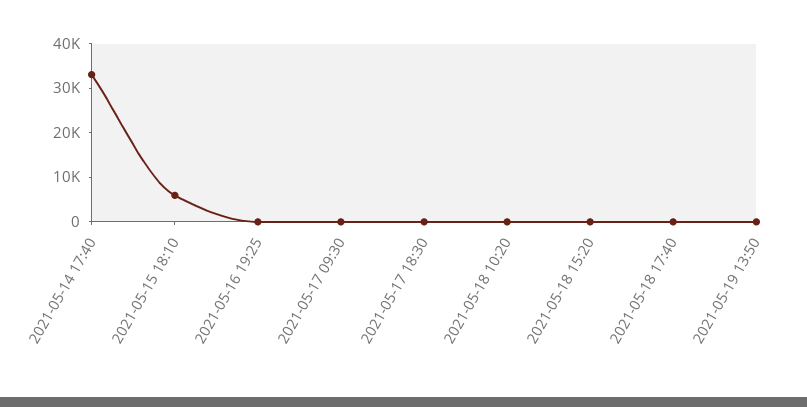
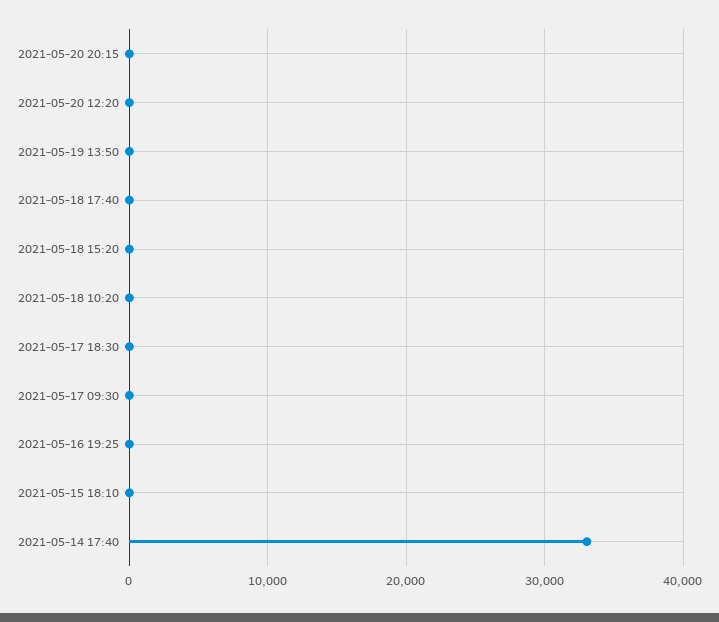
2021-05-15 18:10: 6000 -> 0
2021-05-20 20:15: none -> 0
2021-05-20 12:20: none -> 0

